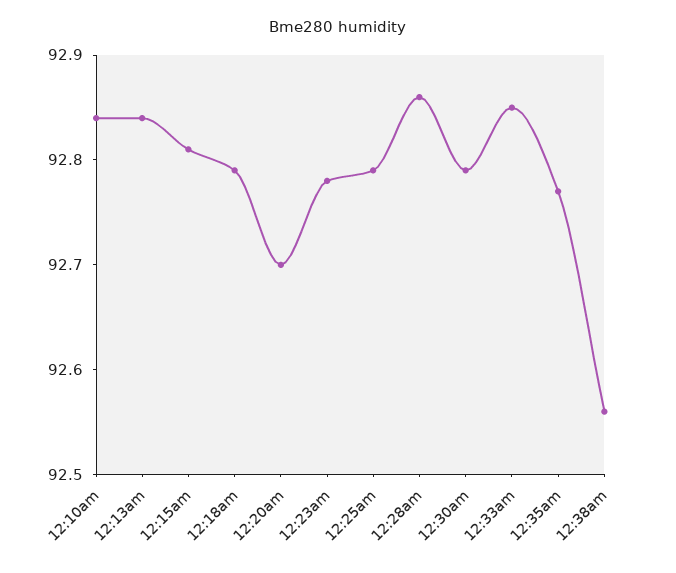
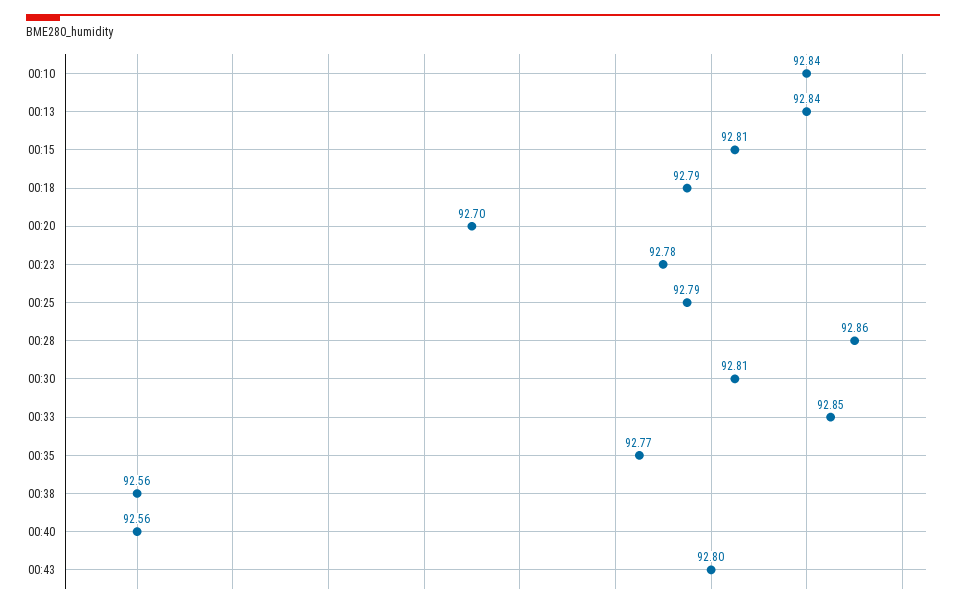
12:30am: 92.79 -> 92.81
00:40: none -> 92.56
00:43: none -> 92.8

